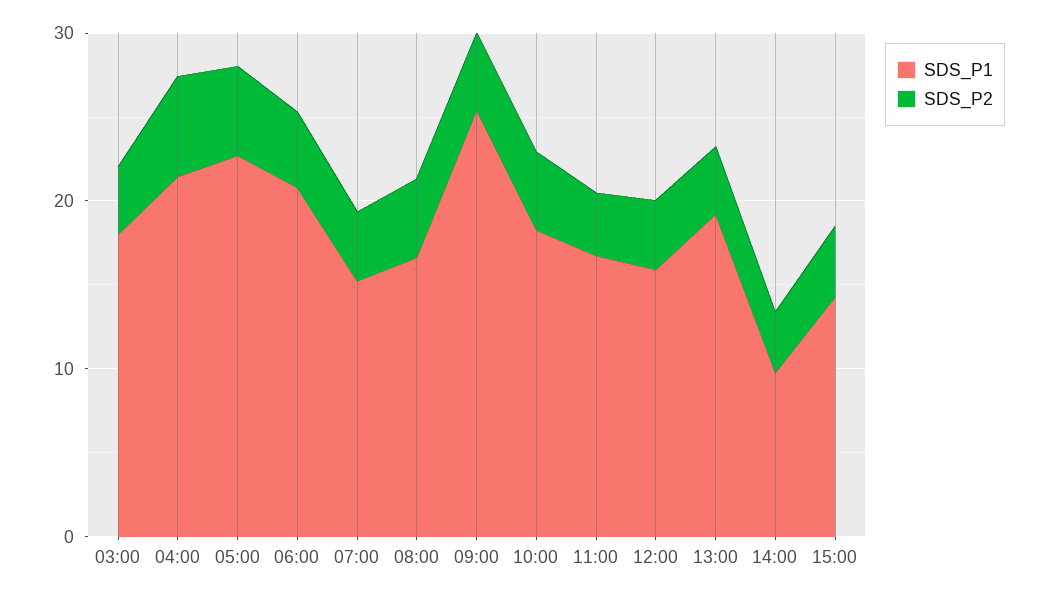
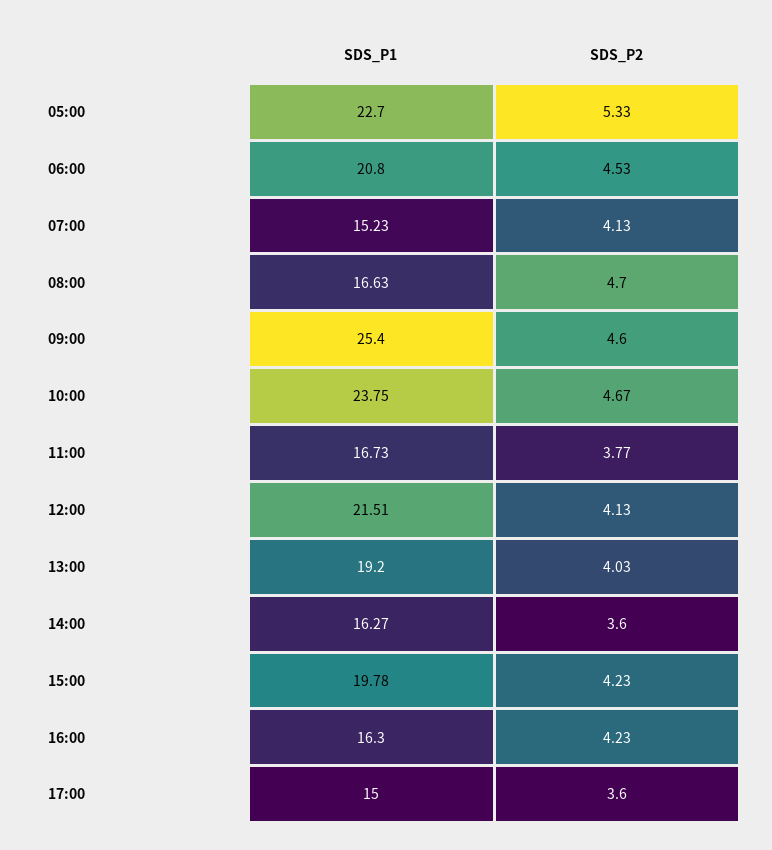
SDS_P1, 03:00: 18 -> none
SDS_P2, 03:00: 4 -> none
SDS_P1, 04:00: 22 -> none
SDS_P2, 04:00: 6 -> none
SDS_P1, 10:00: 18 -> 23.75
SDS_P1, 12:00: 16 -> 21.51
SDS_P1, 14:00: 10 -> 16.27
SDS_P1, 15:00: 14 -> 19.78
SDS_P1, 16:00: none -> 16.3
SDS_P2, 16:00: none -> 4.23
SDS_P1, 17:00: none -> 15
SDS_P2, 17:00: none -> 3.6

